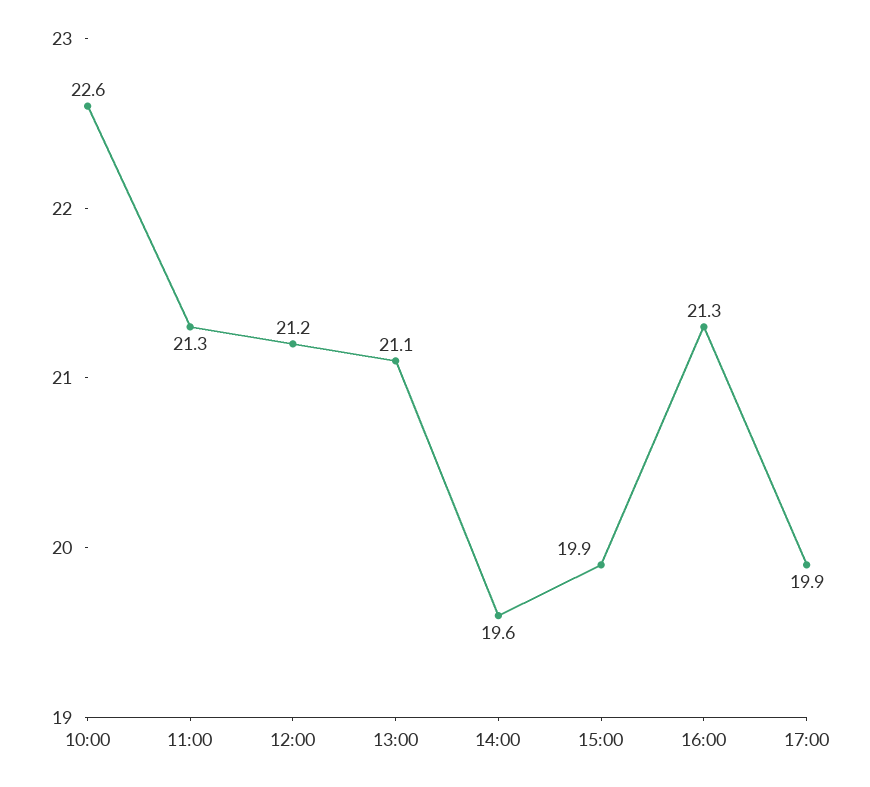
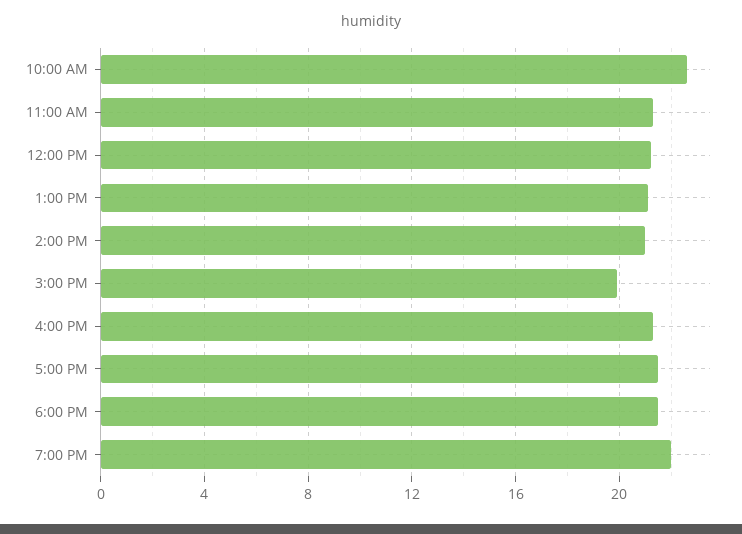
14:00: 19.6 -> 21
17:00: 19.9 -> 21.5
6:00 PM: none -> 21.5
7:00 PM: none -> 22

